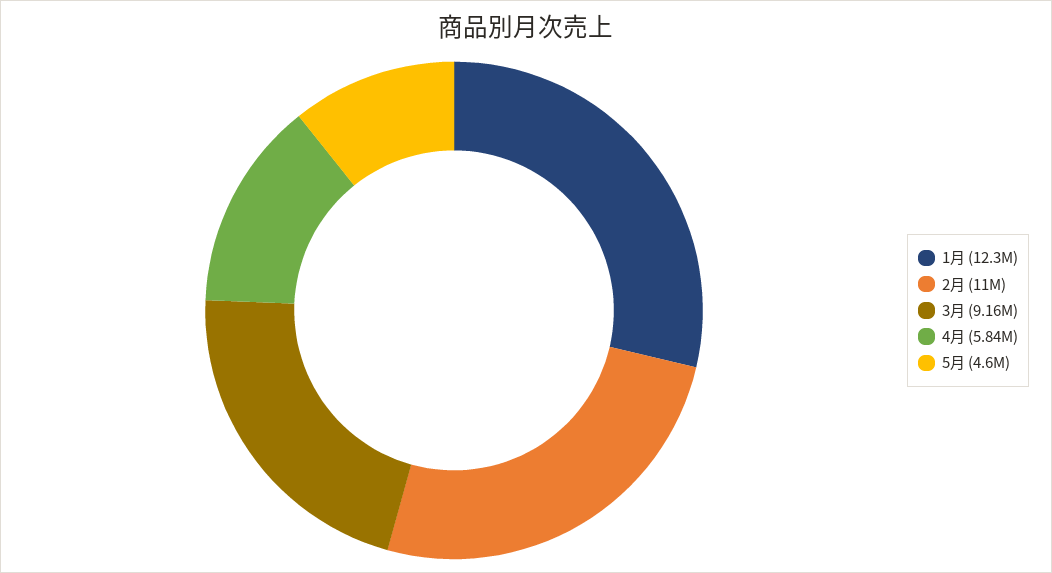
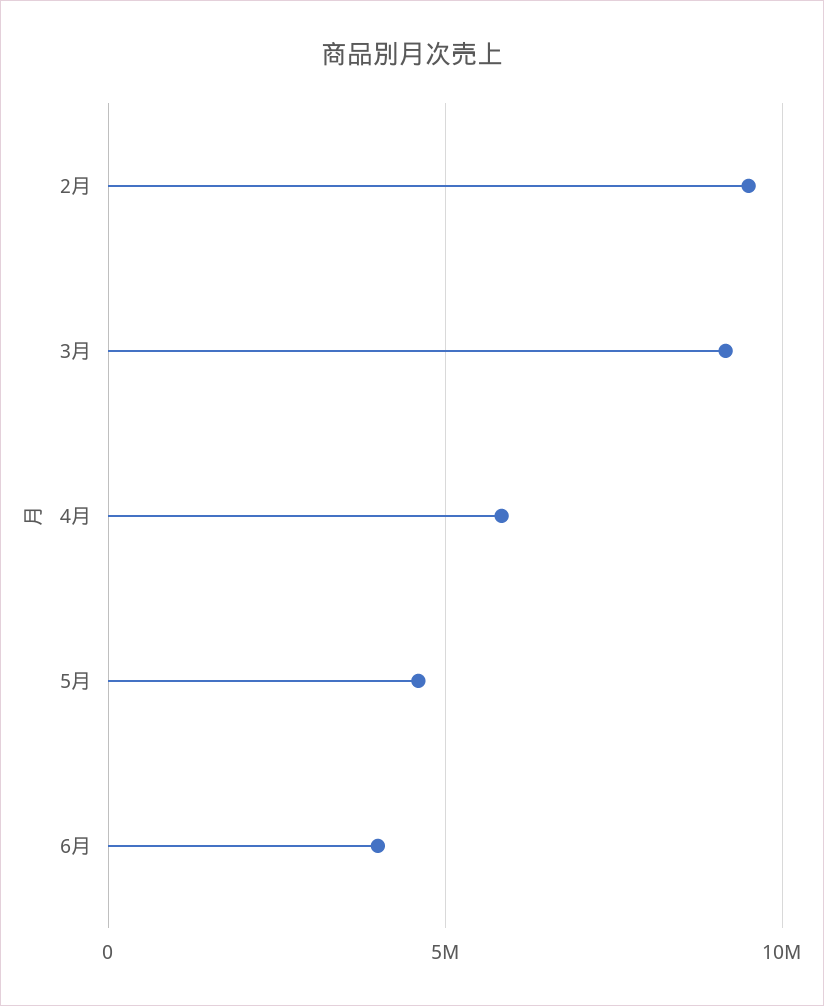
1月: 12300000 -> none
2月: 11000000 -> 9500000
6月: none -> 4000000

